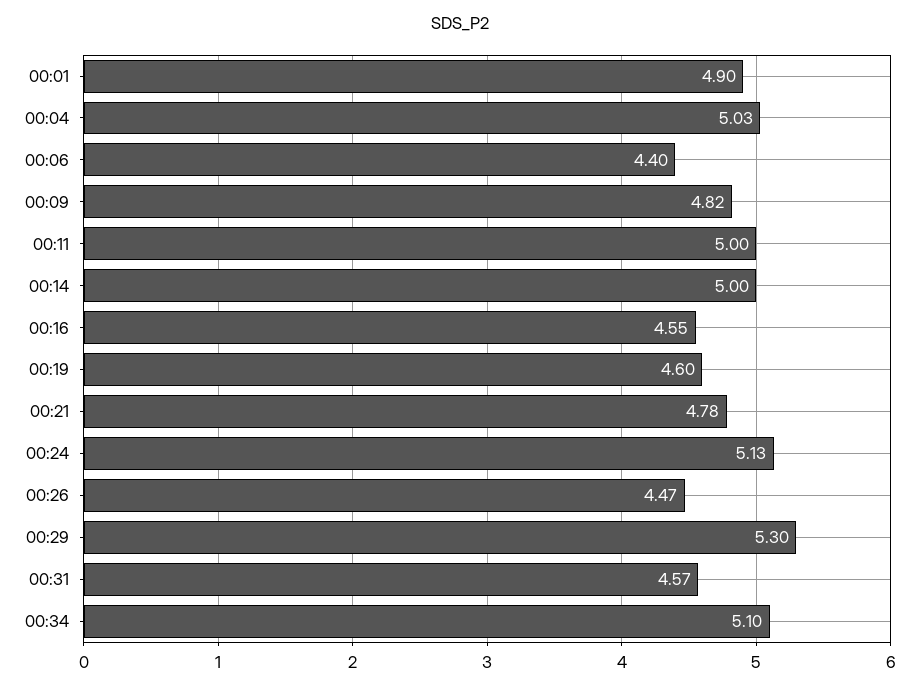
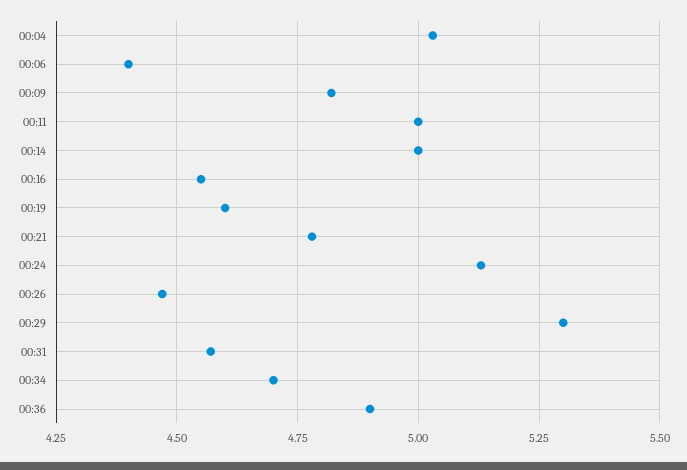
00:01: 4.9 -> none
00:34: 5.1 -> 4.7
00:36: none -> 4.9

